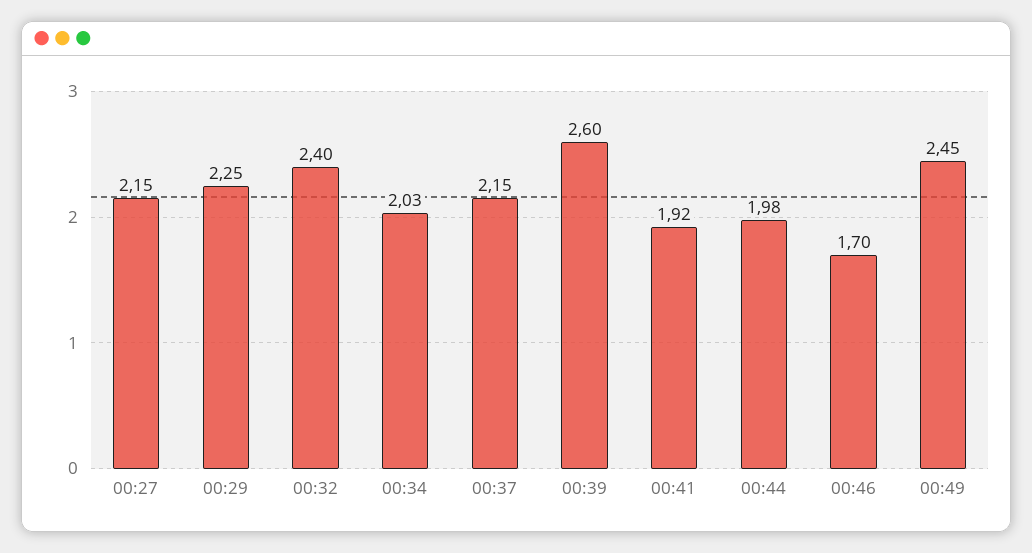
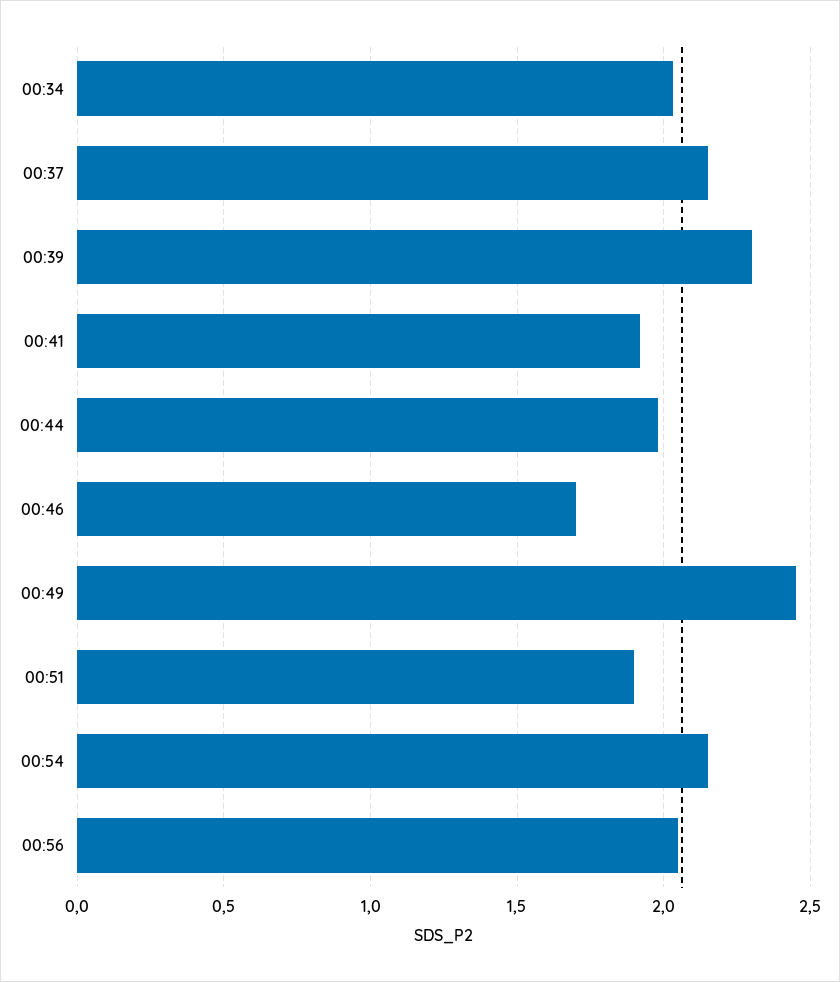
00:27: 2.15 -> none
00:29: 2.25 -> none
00:32: 2.4 -> none
00:39: 2.6 -> 2.3
00:51: none -> 1.9
00:54: none -> 2.15
00:56: none -> 2.05

